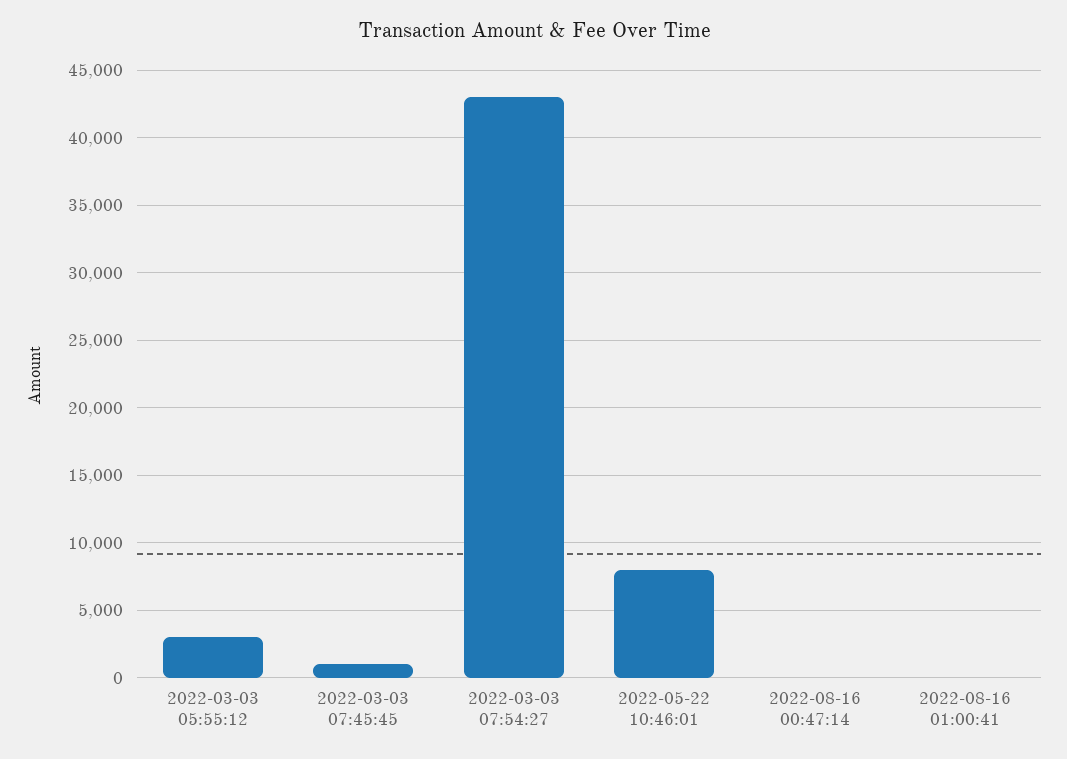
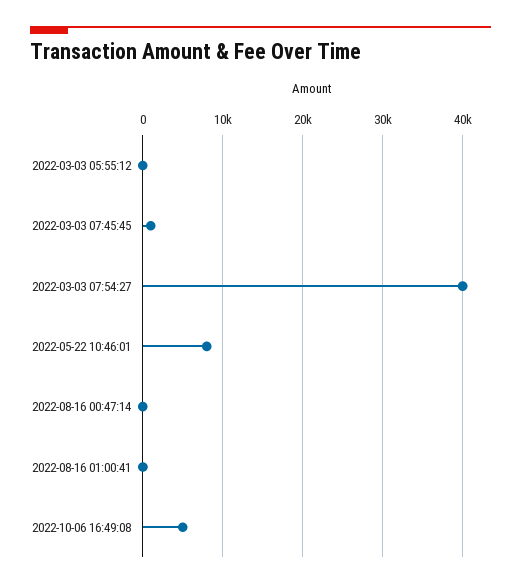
2022-03-03 05:55:12: 3000 -> 0
2022-03-03 07:54:27: 43000 -> 40000
2022-10-06 16:49:08: none -> 5000

